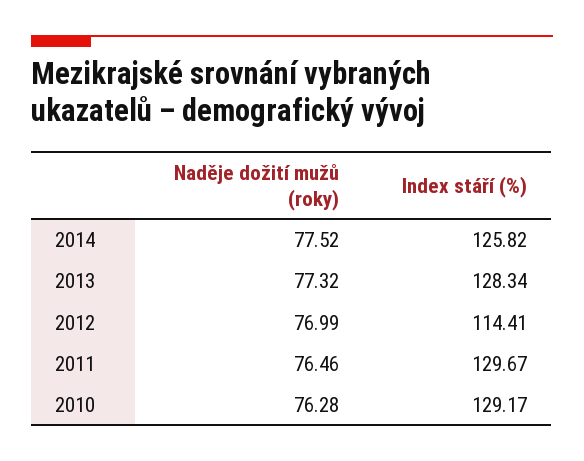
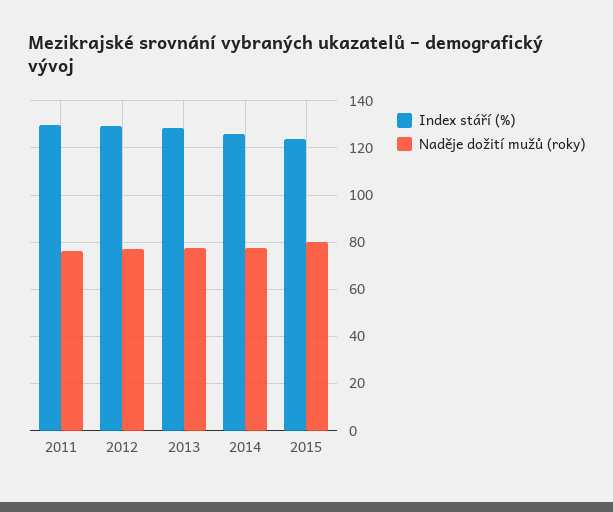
Index stáří (%), 2012: 114.41 -> 130
Naděje dožití mužů (roky), 2010: 76.28 -> none
Index stáří (%), 2010: 129.17 -> none
Index stáří (%), 2015: none -> 125
Naděje dožití mužů (roky), 2015: none -> 80

